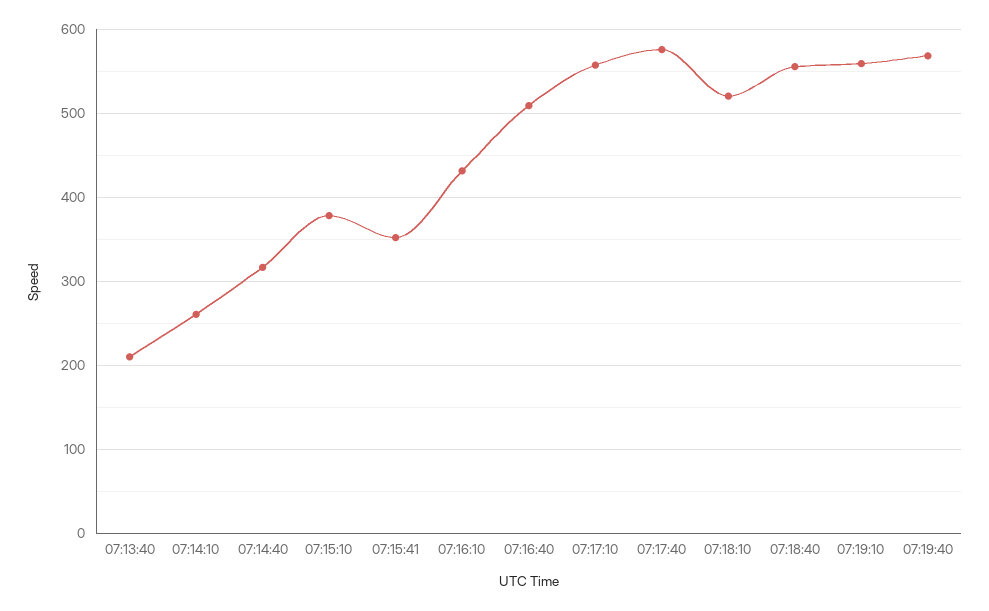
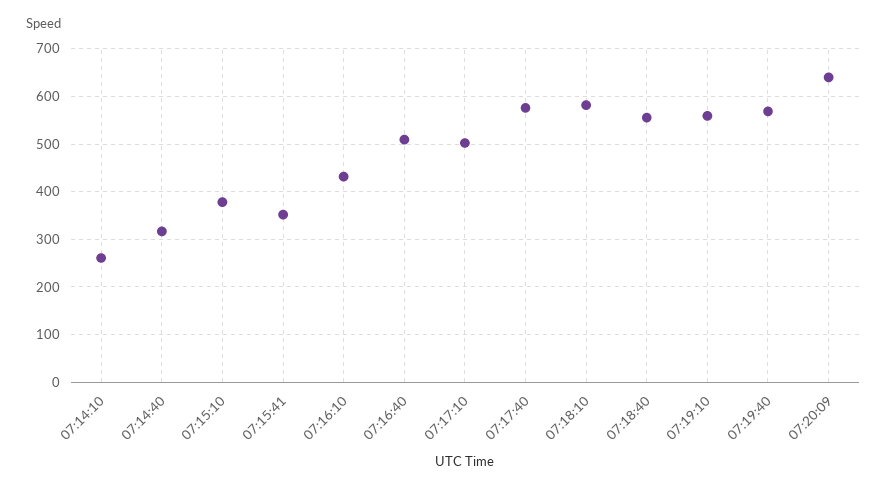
07:13:40: 210 -> none
07:17:10: 560 -> 500
07:18:10: 520 -> 580
07:20:09: none -> 640

